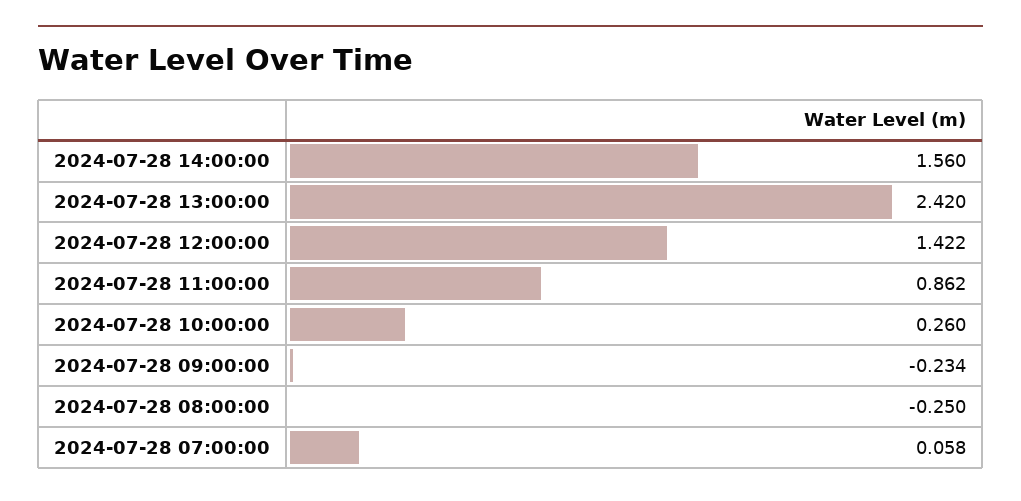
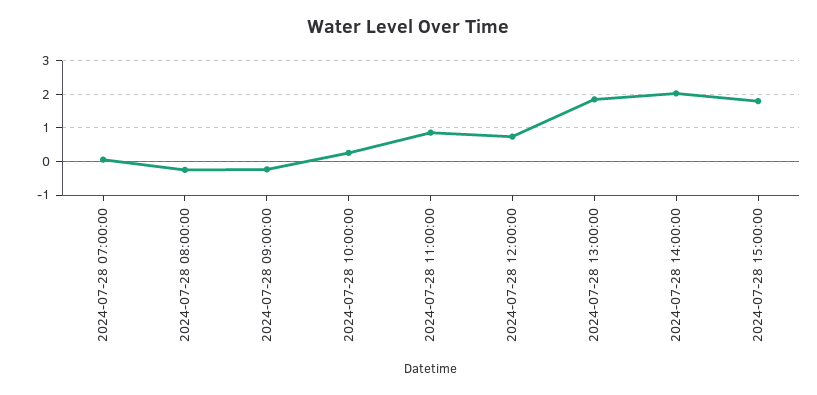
2024-07-28 14:00:00: 1.56 -> 2
2024-07-28 13:00:00: 2.42 -> 1.8
2024-07-28 12:00:00: 1.422 -> 0.8
2024-07-28 15:00:00: none -> 1.8

